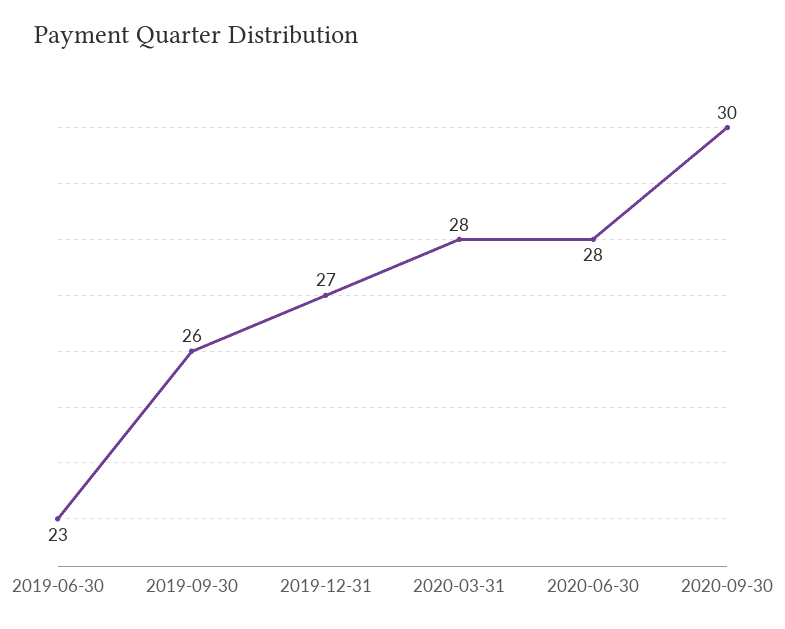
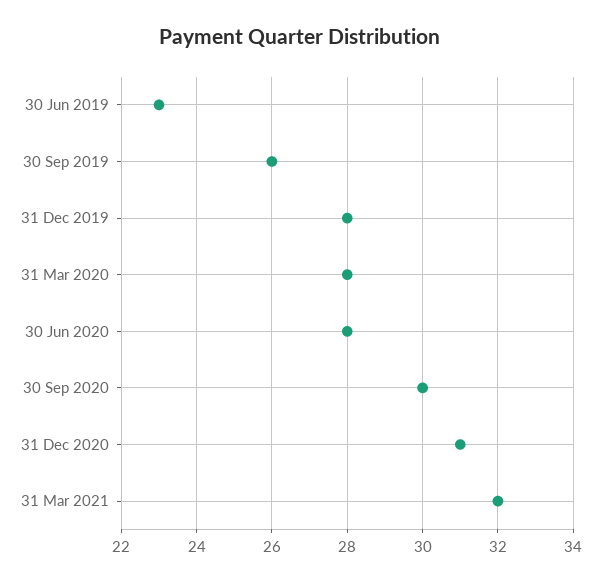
2019-12-31: 27 -> 28
31 Dec 2020: none -> 31
31 Mar 2021: none -> 32

